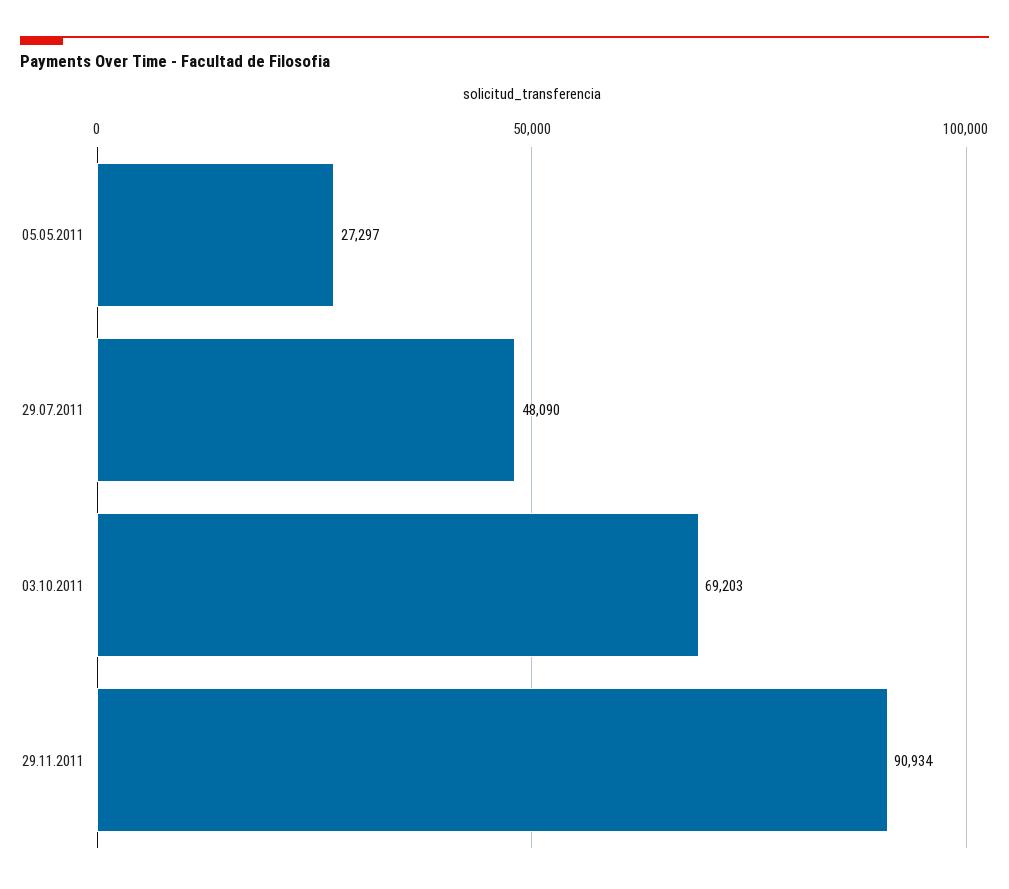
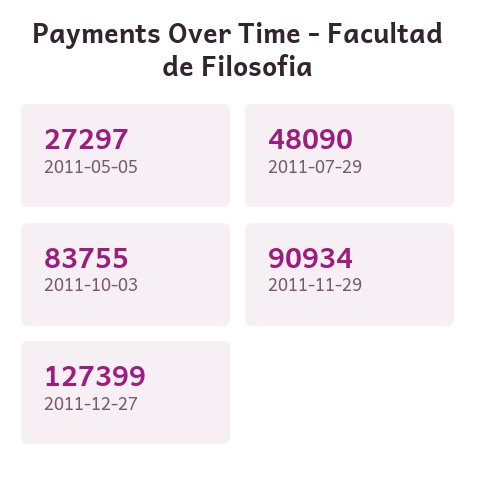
03.10.2011: 69203 -> 83755
2011-12-27: none -> 127399

